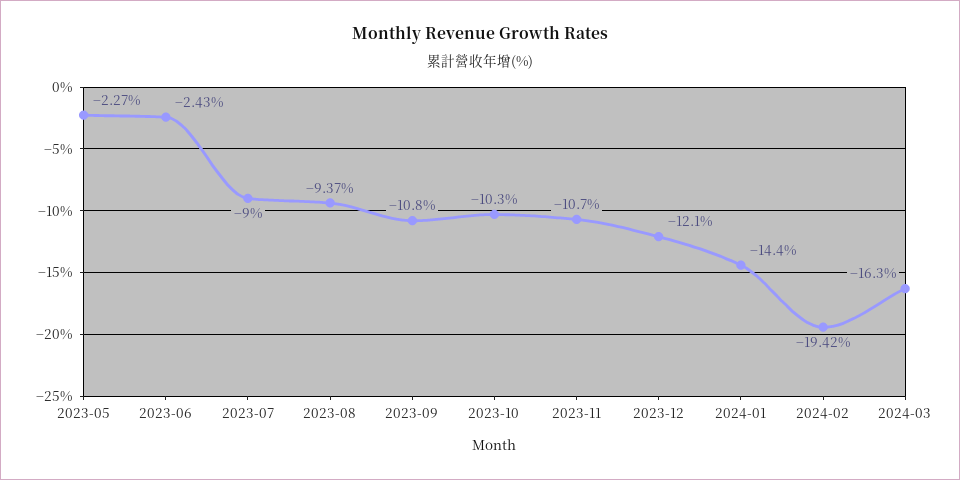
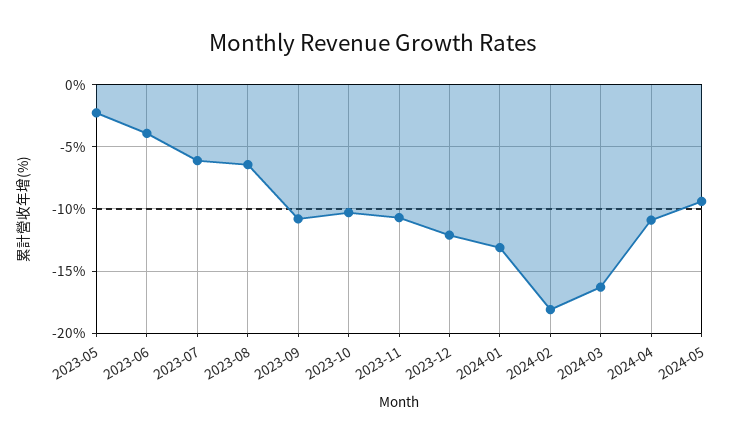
2023-06: -2.43 -> -4
2023-07: -9 -> -6
2023-08: -9.37 -> -6.5
2024-01: -14.4 -> -13
2024-02: -19.42 -> -18
2024-04: none -> -11
2024-05: none -> -9.5

